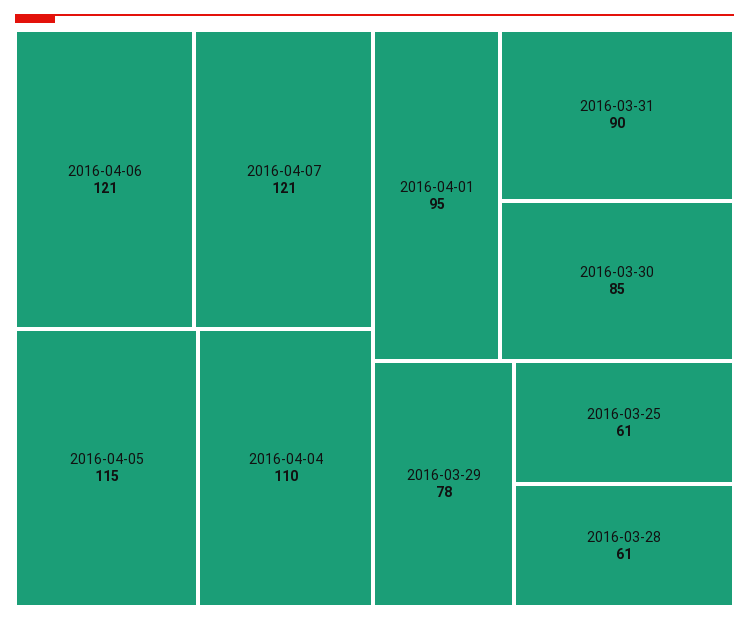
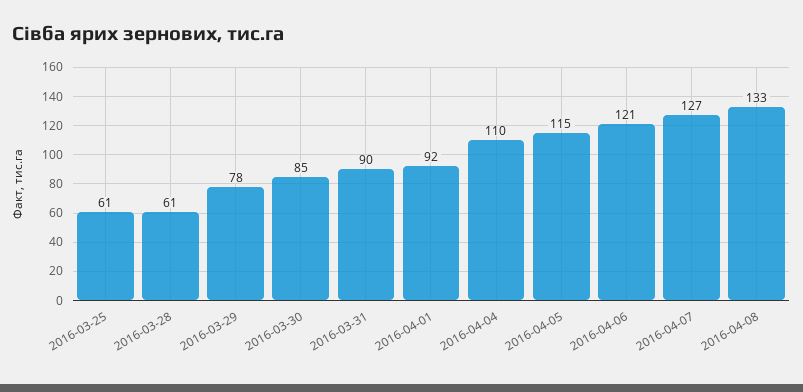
2016-04-07: 121 -> 127
2016-04-01: 95 -> 92
2016-04-08: none -> 133

